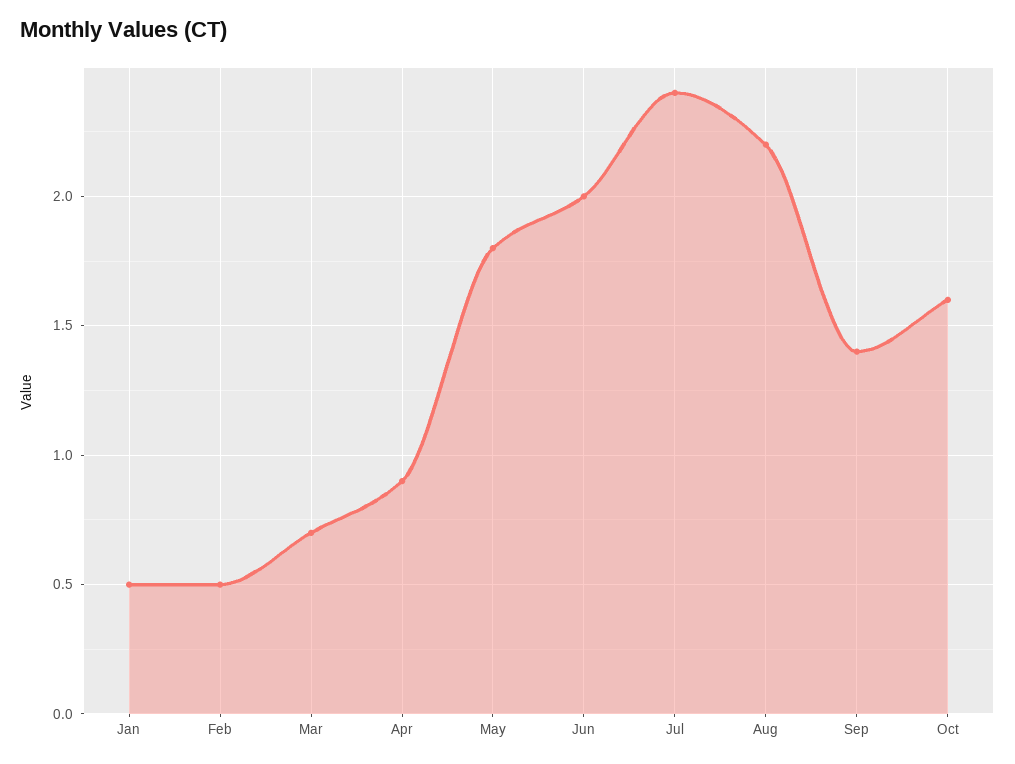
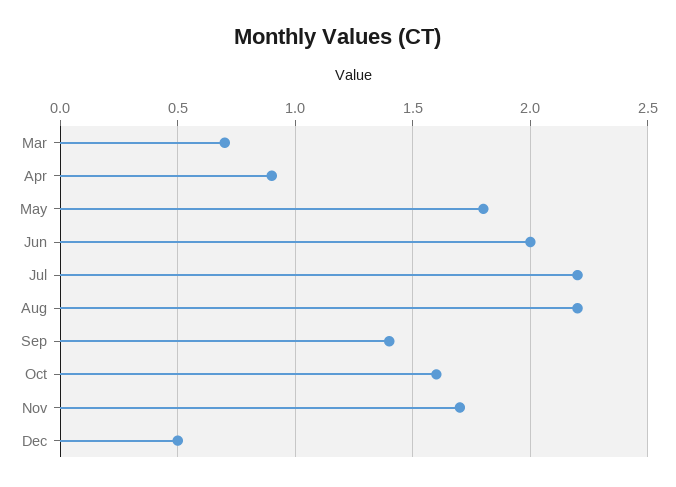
Jan: 0.5 -> none
Feb: 0.5 -> none
Jul: 2.4 -> 2.2
Nov: none -> 1.7
Dec: none -> 0.5

